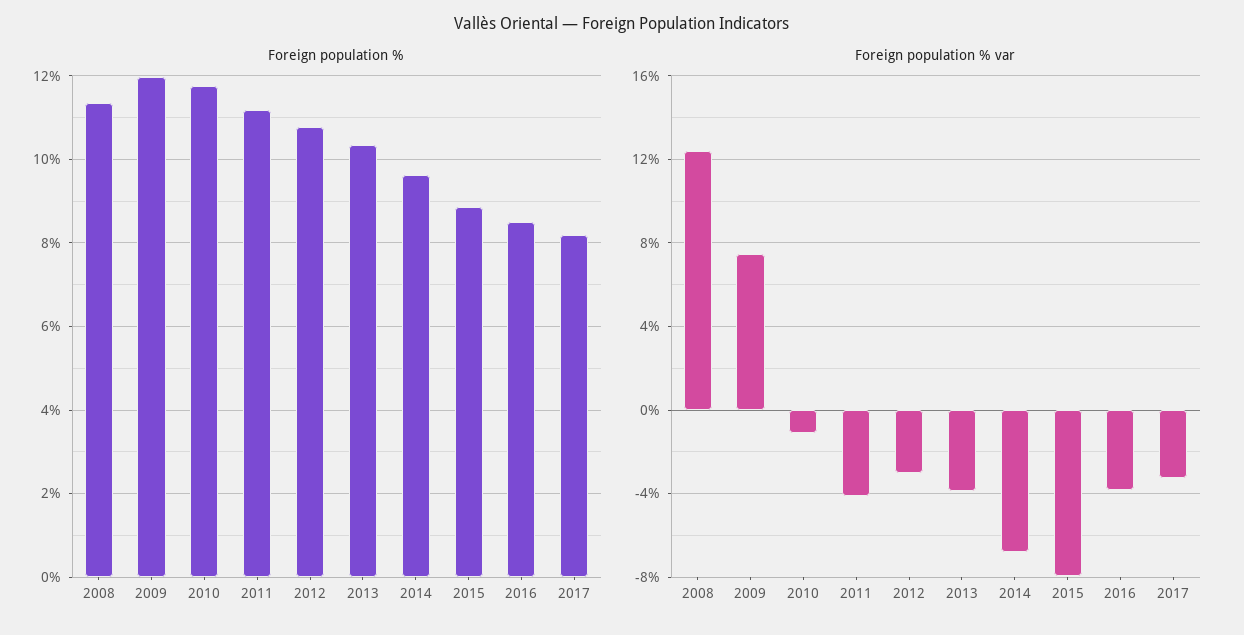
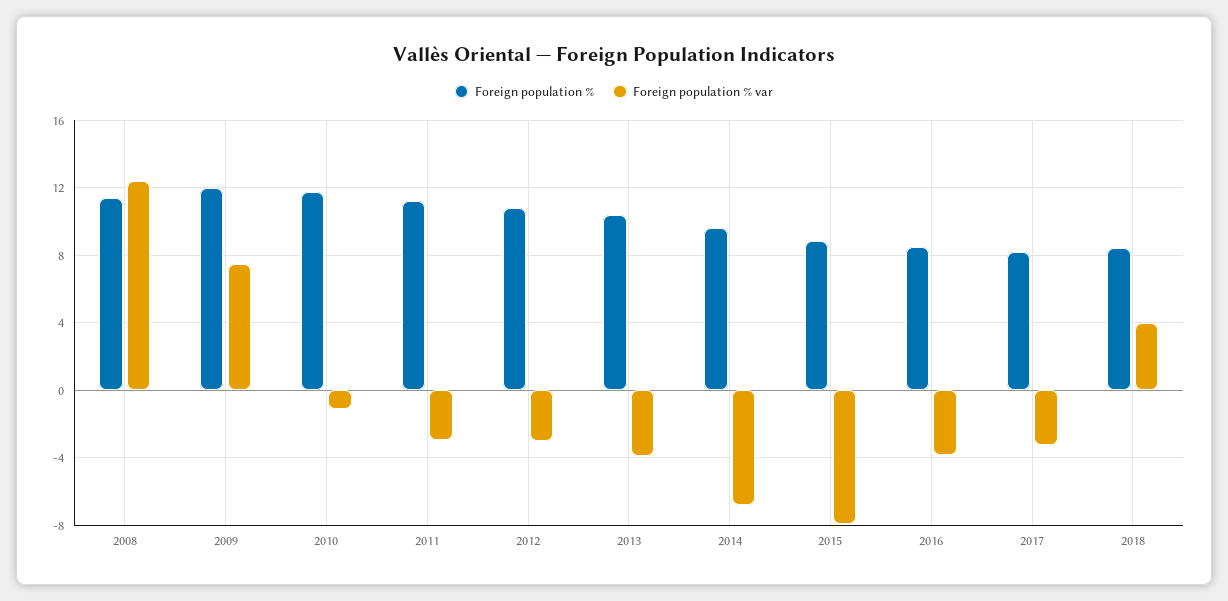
Foreign population % var, 2011: -4 -> -3
Foreign population %, 2018: none -> 8.5
Foreign population % var, 2018: none -> 4

